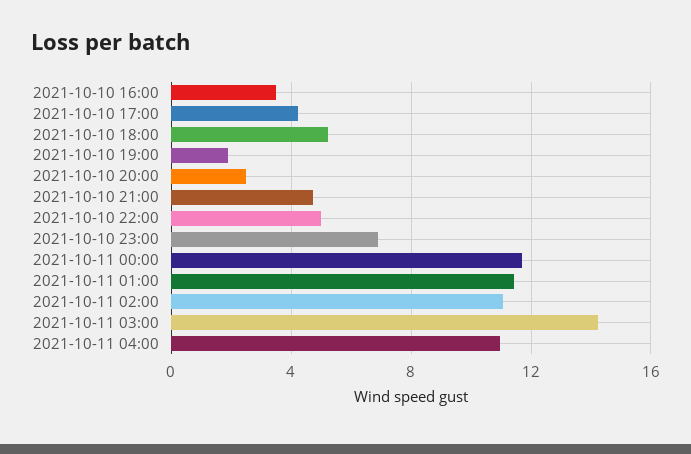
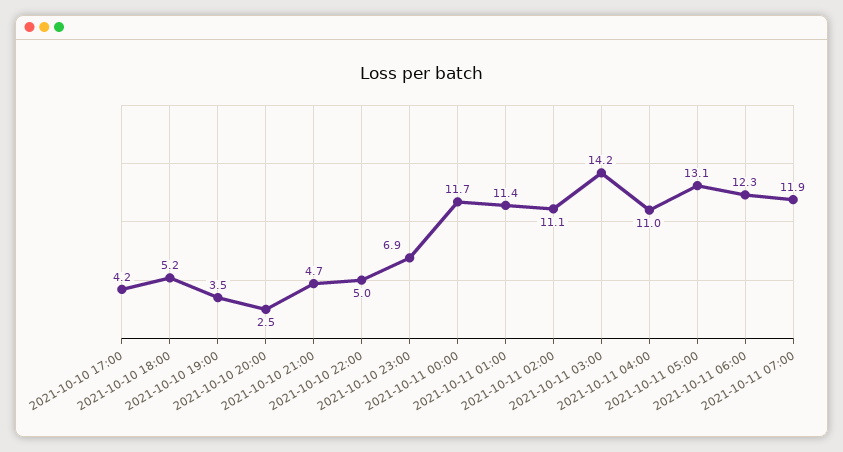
2021-10-10 16:00: 3.5 -> none
2021-10-10 19:00: 2 -> 3.5
2021-10-11 05:00: none -> 13.1
2021-10-11 06:00: none -> 12.3
2021-10-11 07:00: none -> 11.9

